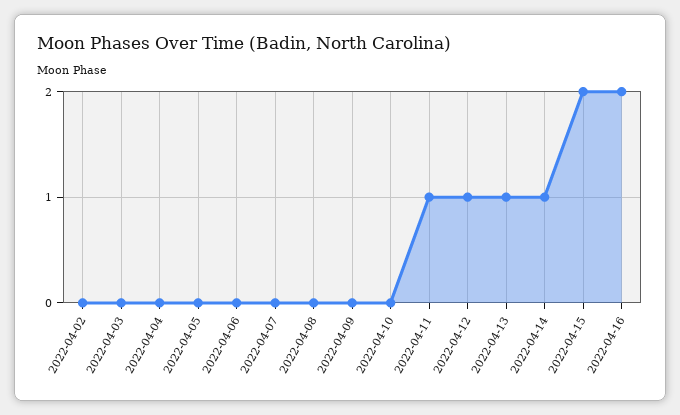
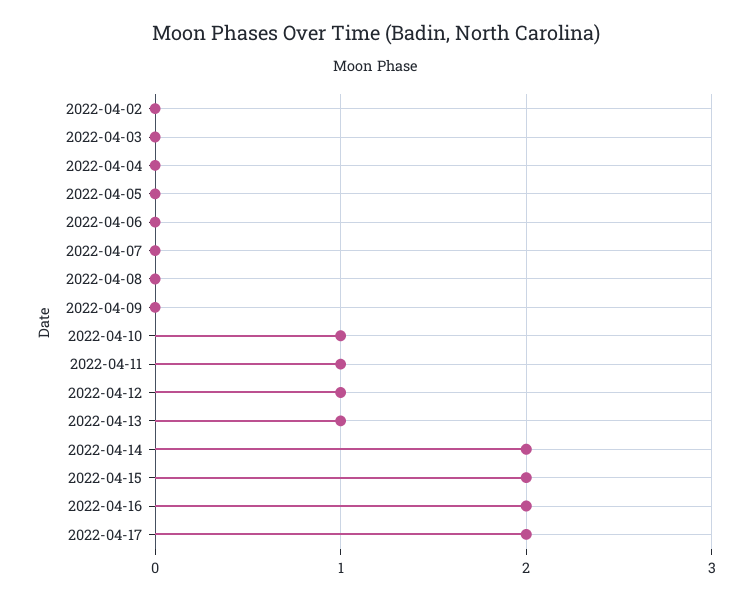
2022-04-10: 0 -> 1
2022-04-14: 1 -> 2
2022-04-17: none -> 2

